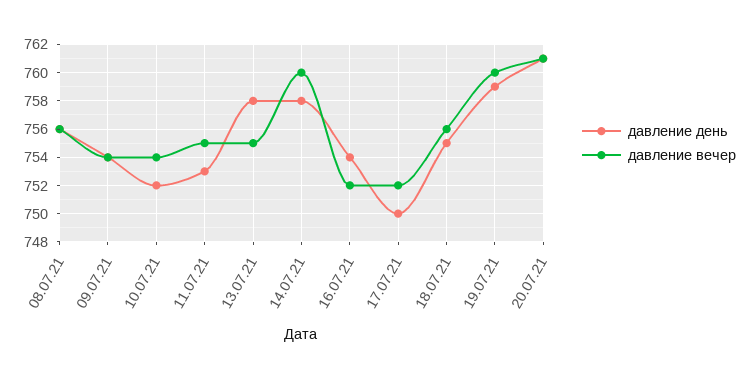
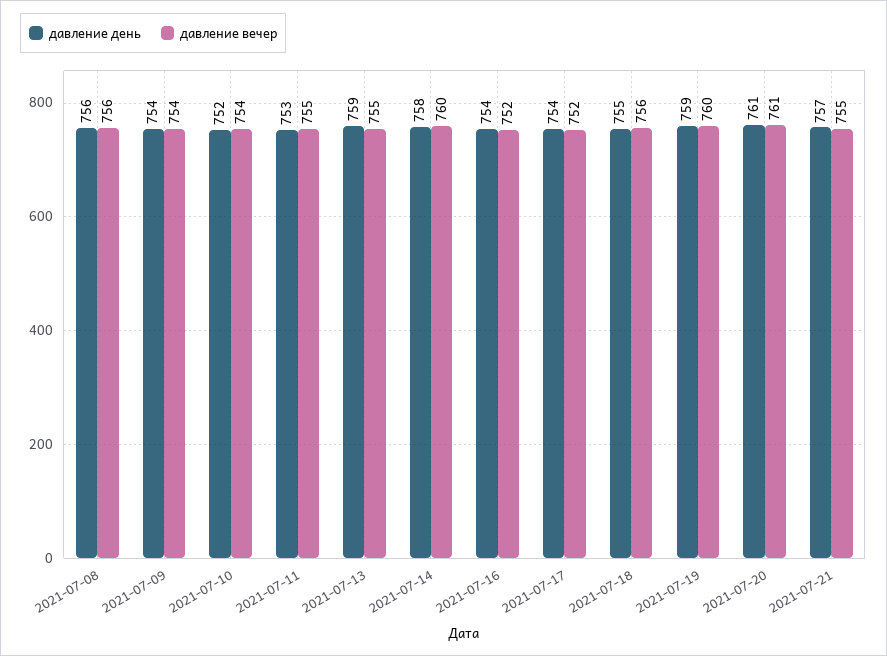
давление день, 13.07.21: 758 -> 759
давление день, 17.07.21: 750 -> 754
давление день, 2021-07-21: none -> 757
давление вечер, 2021-07-21: none -> 755

